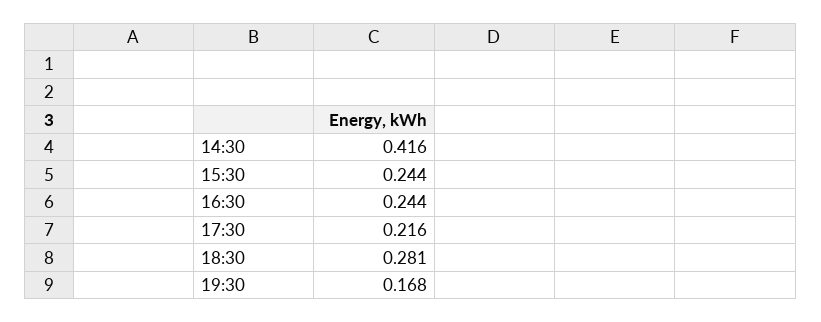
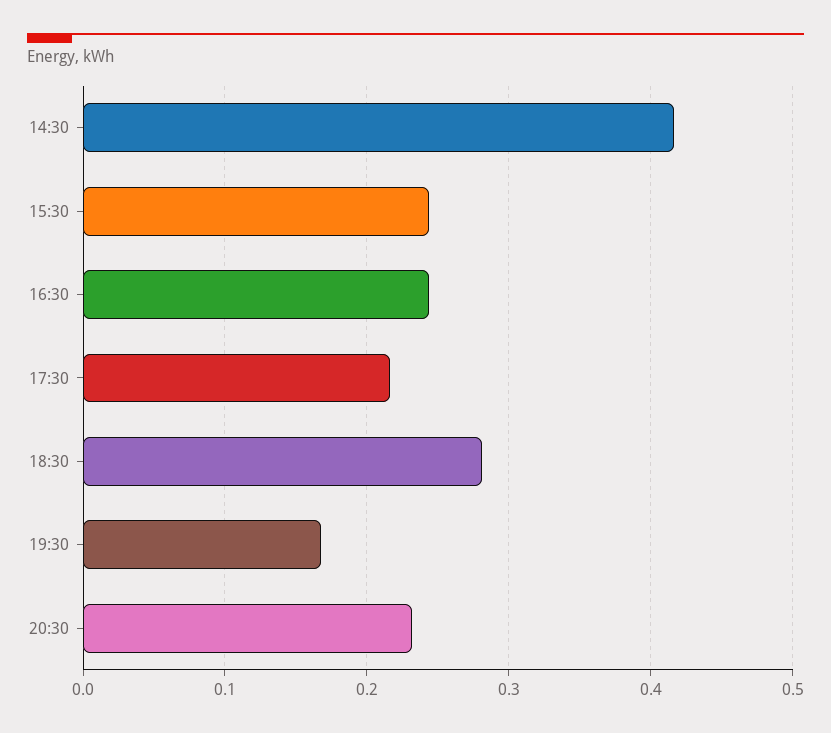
20:30: none -> 0.23

